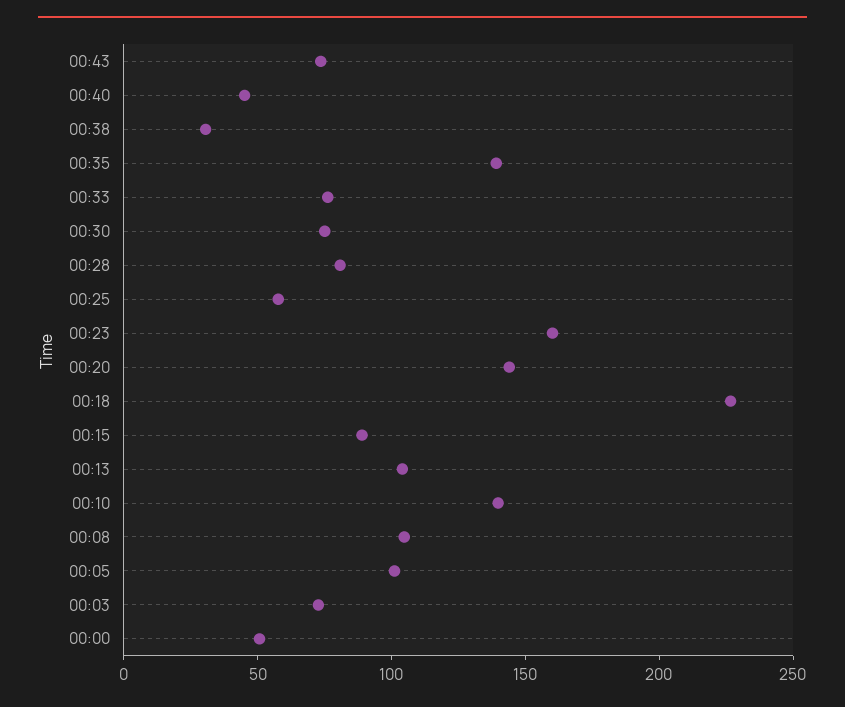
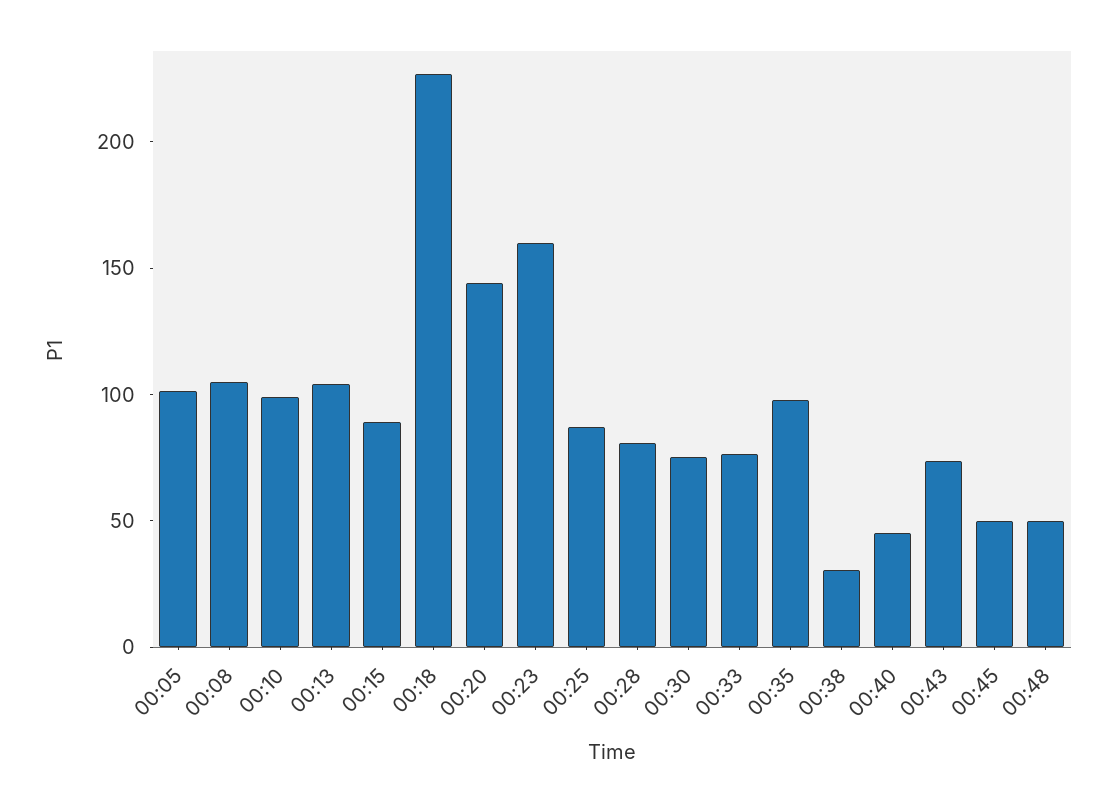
00:35: 140 -> 100
00:25: 60 -> 90
00:10: 140 -> 100
00:03: 70 -> none
00:00: 50 -> none
00:45: none -> 50
00:48: none -> 50

